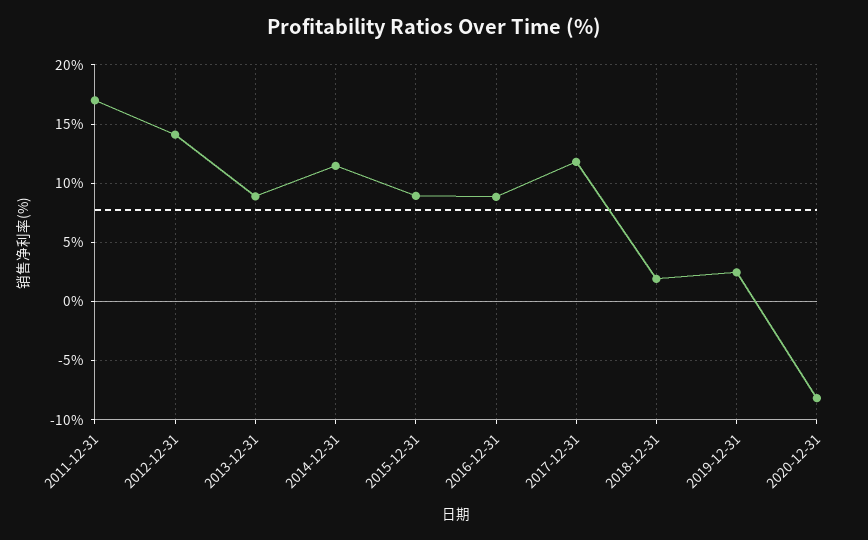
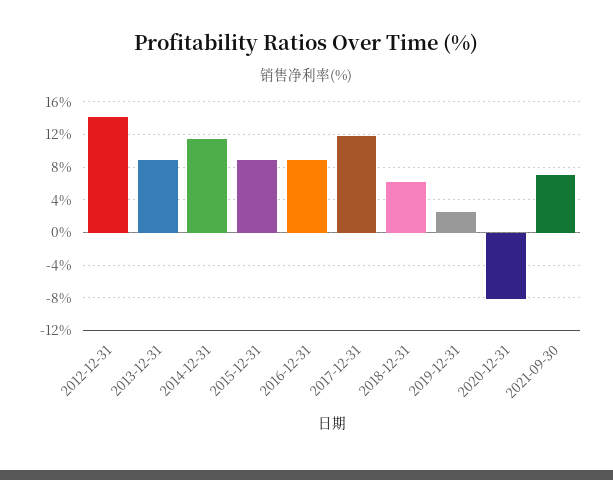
2011-12-31: 17 -> none
2018-12-31: 2 -> 6
2021-09-30: none -> 7

